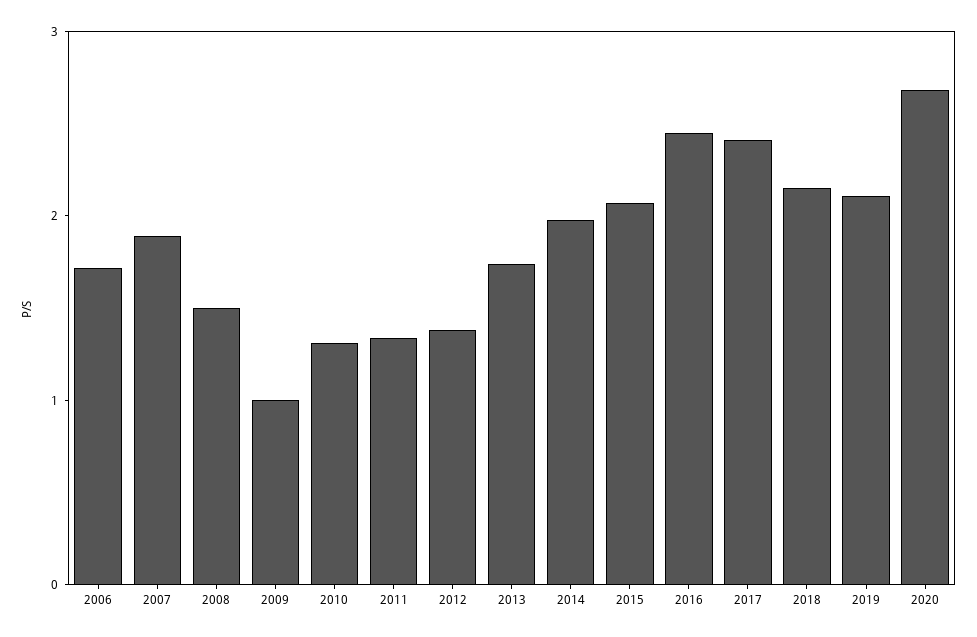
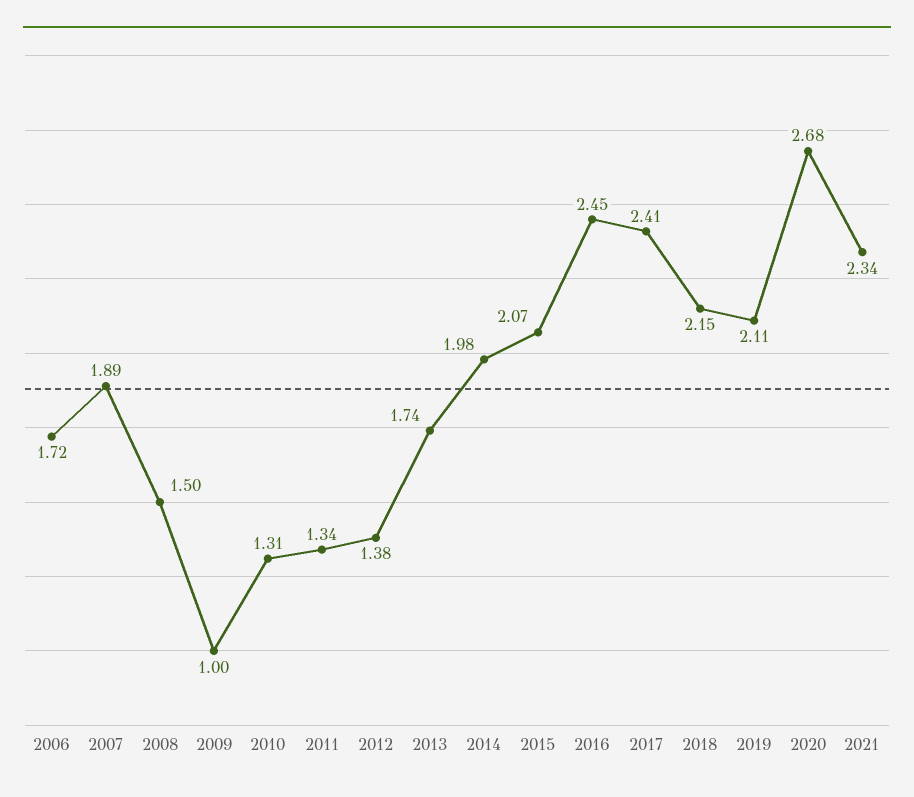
2021: none -> 2.34

